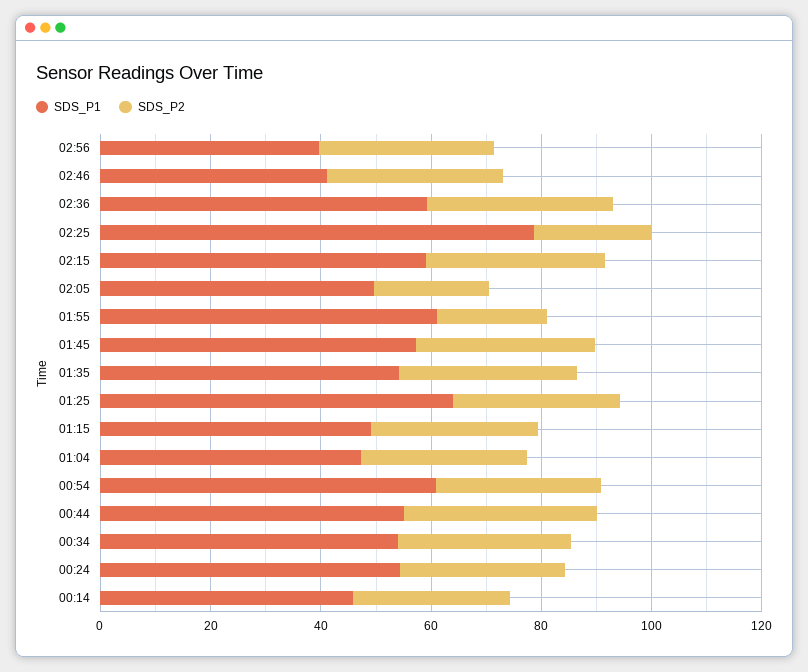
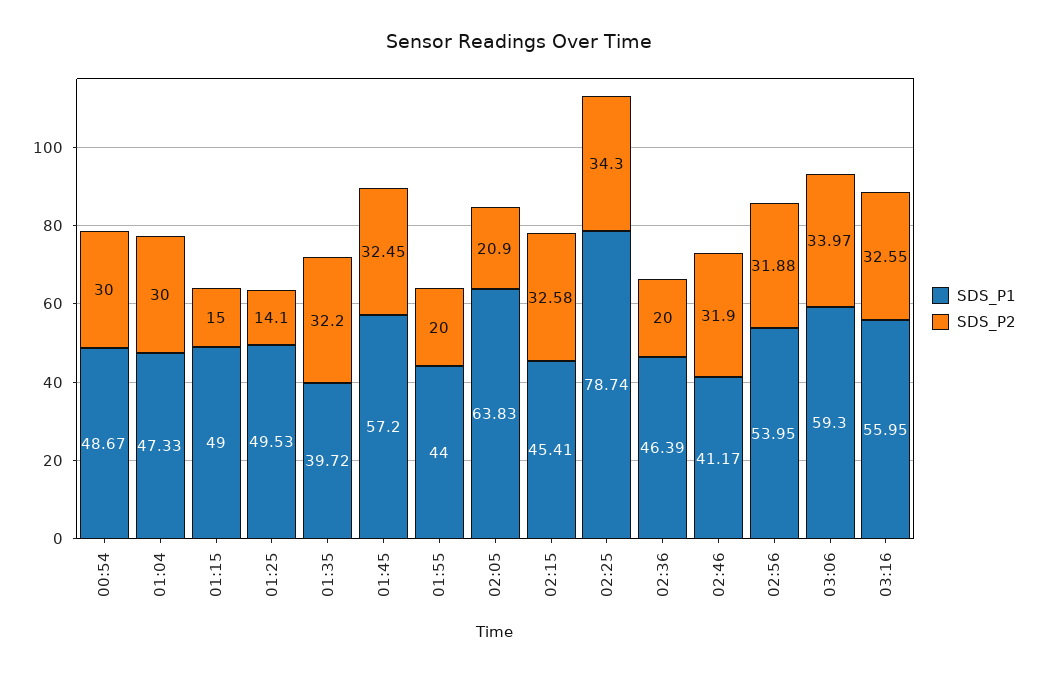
SDS_P1, 02:56: 40 -> 53.95
SDS_P1, 02:36: 60 -> 46.39
SDS_P2, 02:36: 35 -> 20
SDS_P2, 02:25: 20 -> 34.3
SDS_P1, 02:15: 60 -> 45.41
SDS_P1, 02:05: 50 -> 63.83
SDS_P1, 01:55: 60 -> 44
SDS_P1, 01:35: 55 -> 39.72
SDS_P1, 01:25: 65 -> 49.53
SDS_P2, 01:25: 30 -> 14.1
SDS_P2, 01:15: 30 -> 15
SDS_P1, 00:54: 60 -> 48.67
SDS_P1, 00:44: 55 -> none
SDS_P2, 00:44: 35 -> none
SDS_P1, 00:34: 55 -> none
SDS_P2, 00:34: 30 -> none
SDS_P1, 00:24: 55 -> none
SDS_P2, 00:24: 30 -> none
SDS_P1, 00:14: 45 -> none
SDS_P2, 00:14: 30 -> none
SDS_P1, 03:06: none -> 59.3
SDS_P2, 03:06: none -> 33.97
SDS_P1, 03:16: none -> 55.95
SDS_P2, 03:16: none -> 32.55

